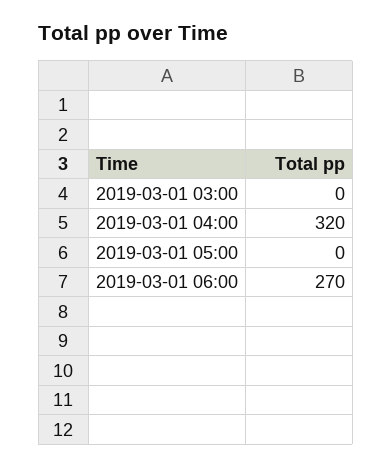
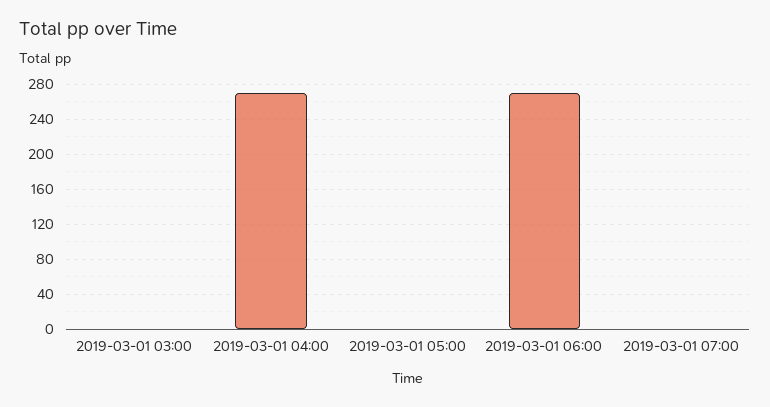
2019-03-01 04:00: 320 -> 270
2019-03-01 07:00: none -> 0

